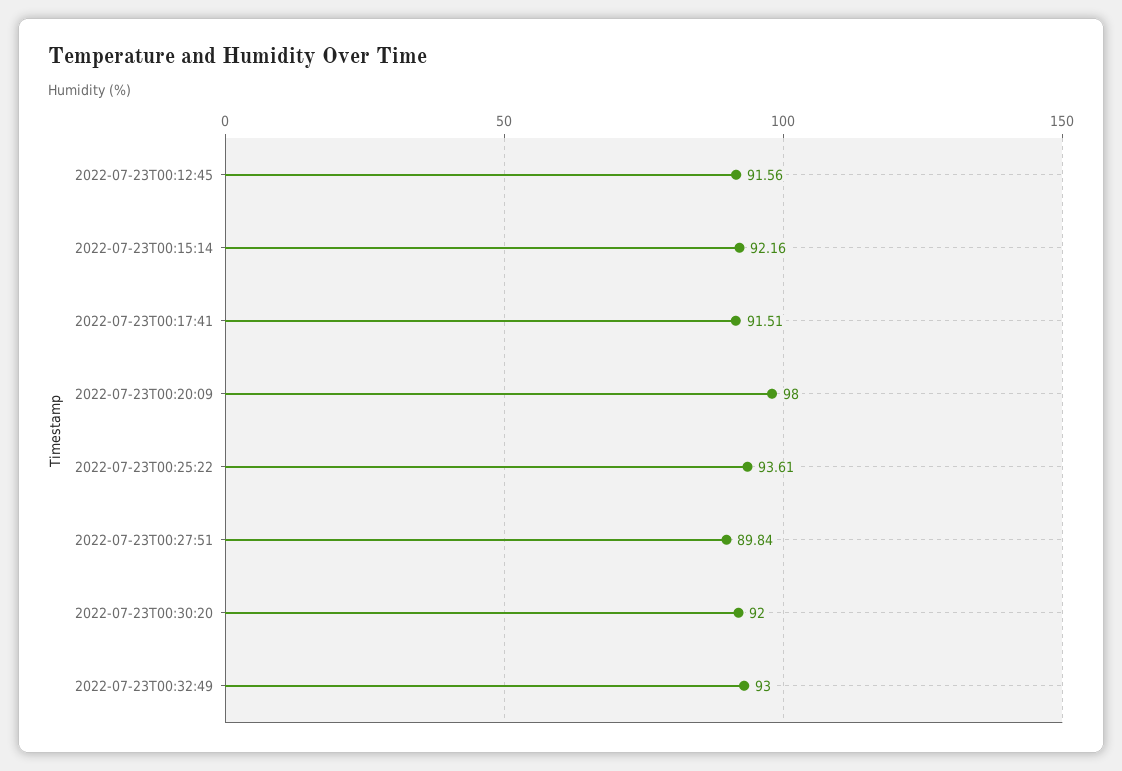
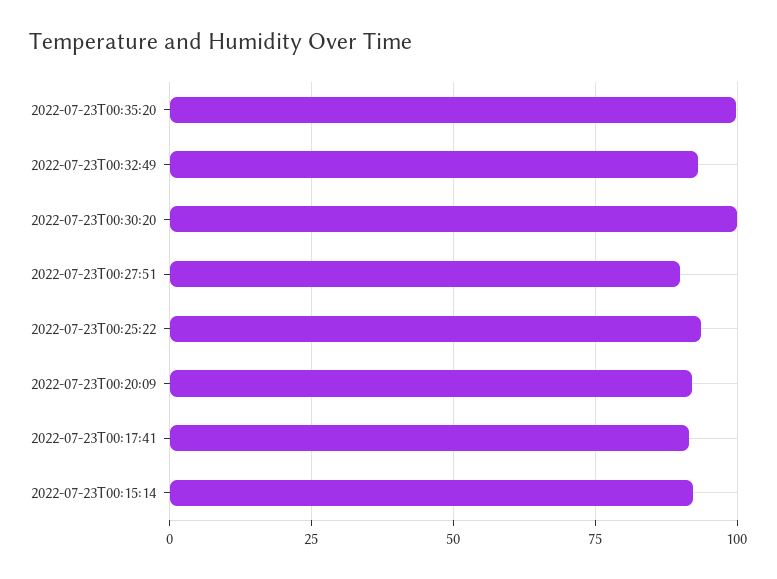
2022-07-23T00:12:45: 91.56 -> none
2022-07-23T00:20:09: 98 -> 92.5
2022-07-23T00:30:20: 92 -> 100
2022-07-23T00:35:20: none -> 100

